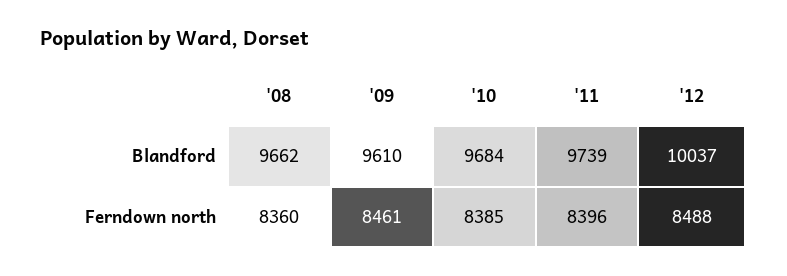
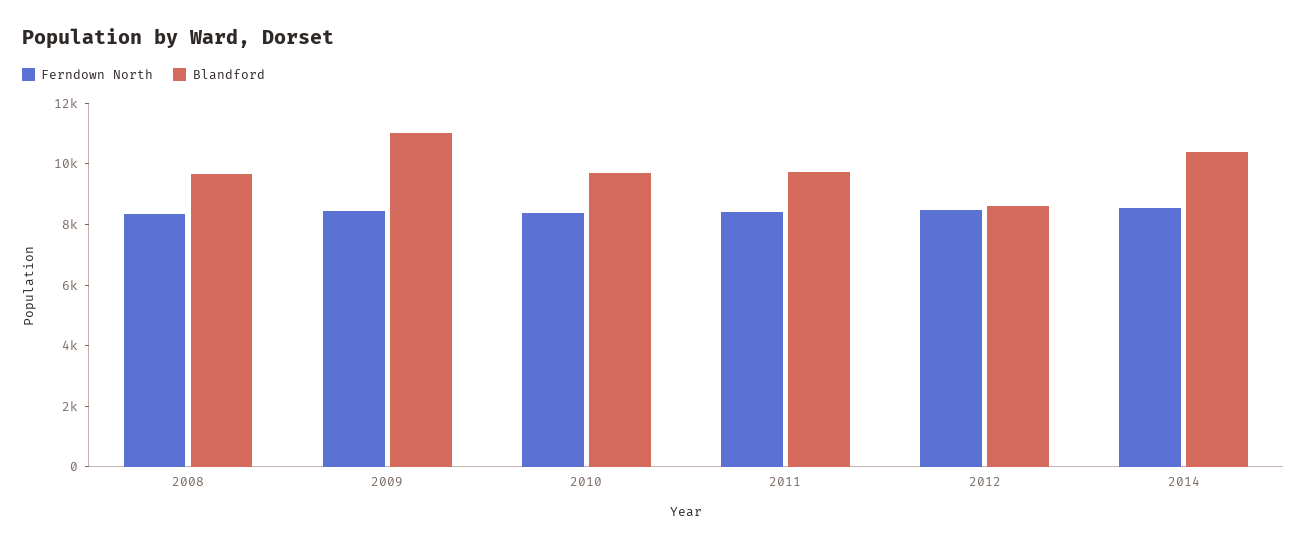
Blandford, '09: 9610 -> 11000
Blandford, '12: 10037 -> 8500
Ferndown north, 2014: none -> 8500
Blandford, 2014: none -> 10500

